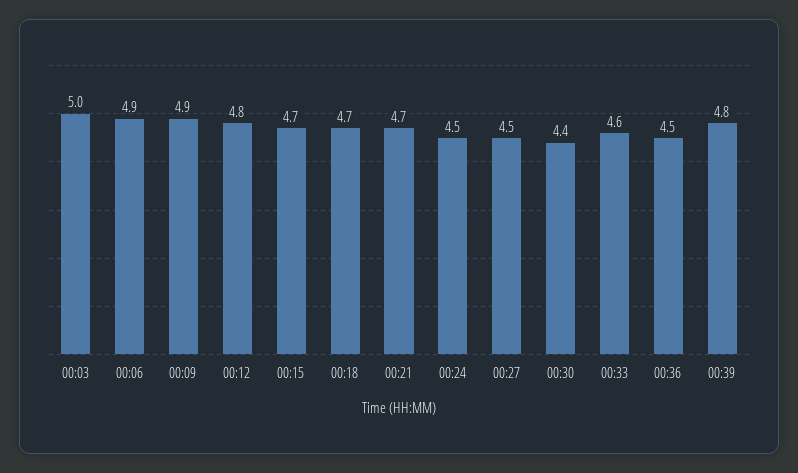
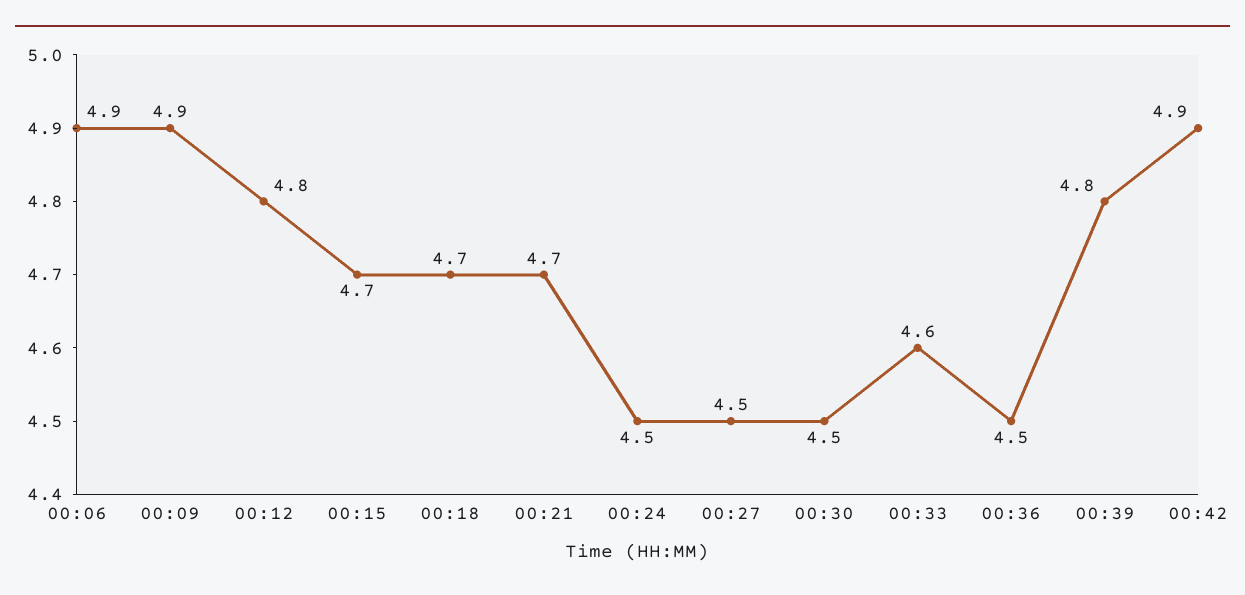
00:03: 5 -> none
00:30: 4.4 -> 4.5
00:42: none -> 4.9

